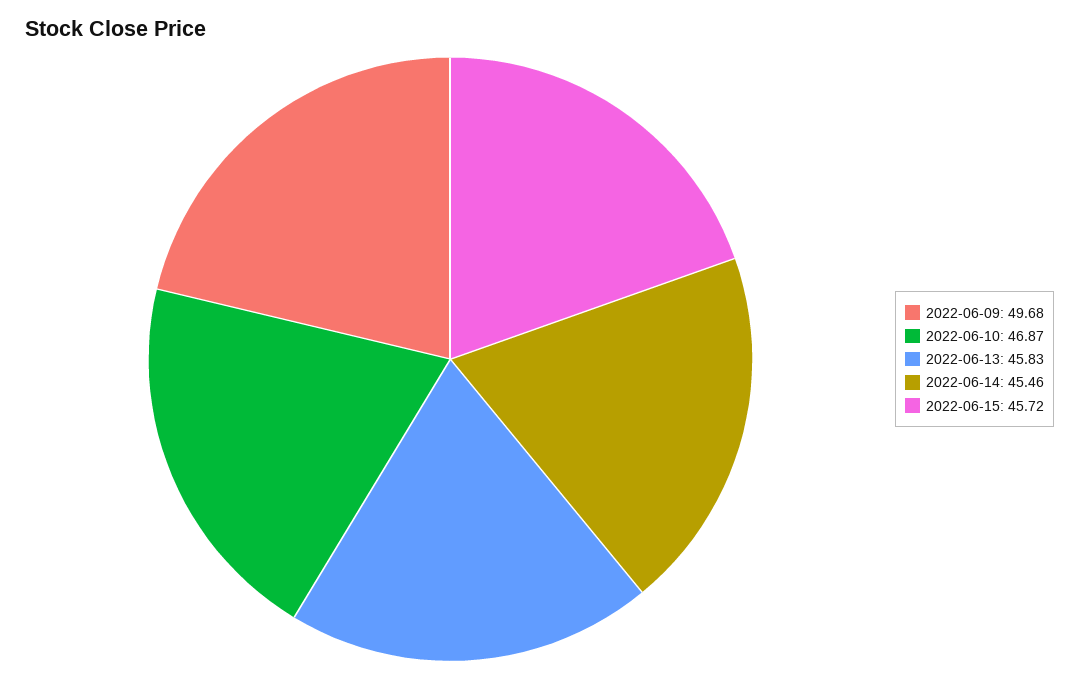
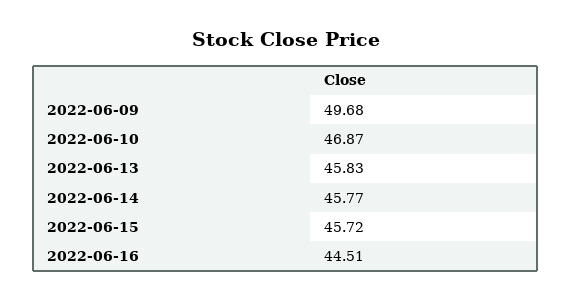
2022-06-14: 45.46 -> 45.77
2022-06-16: none -> 44.51

